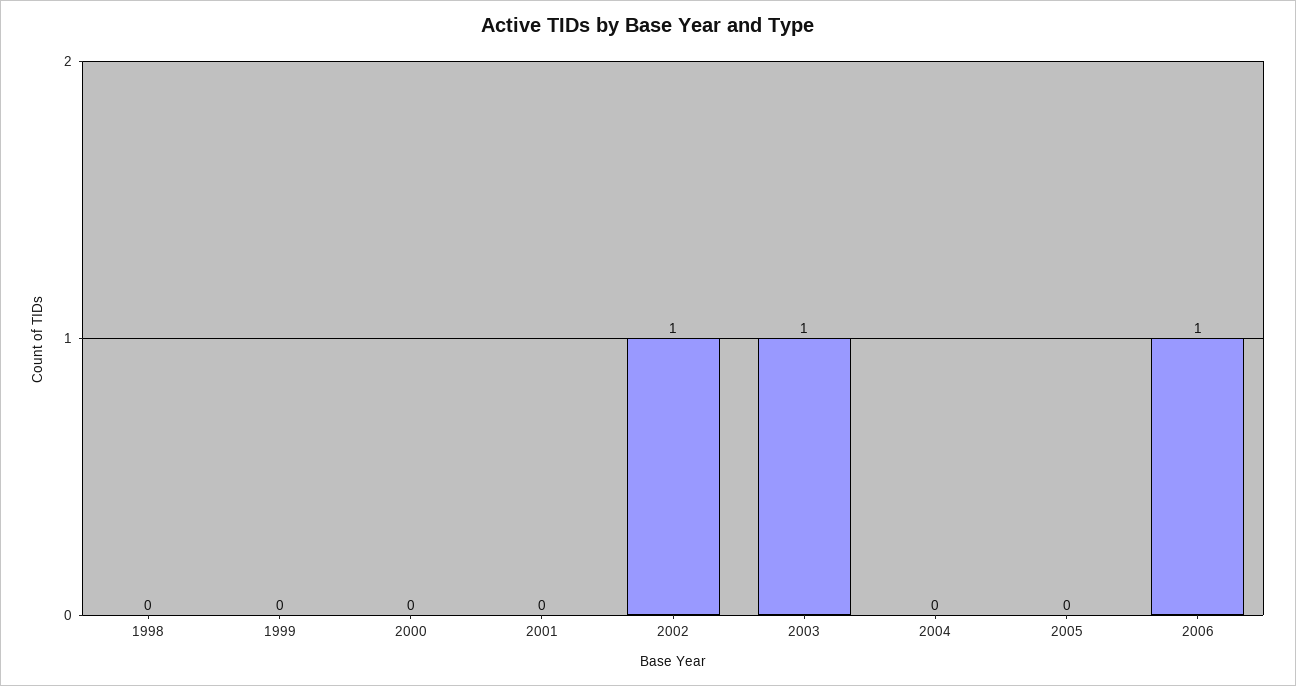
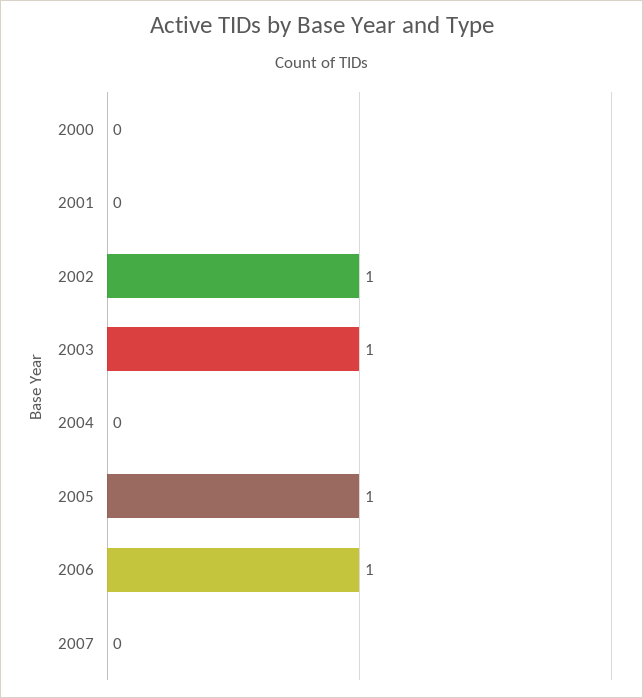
1998: 0 -> none
1999: 0 -> none
2005: 0 -> 1
2007: none -> 0

